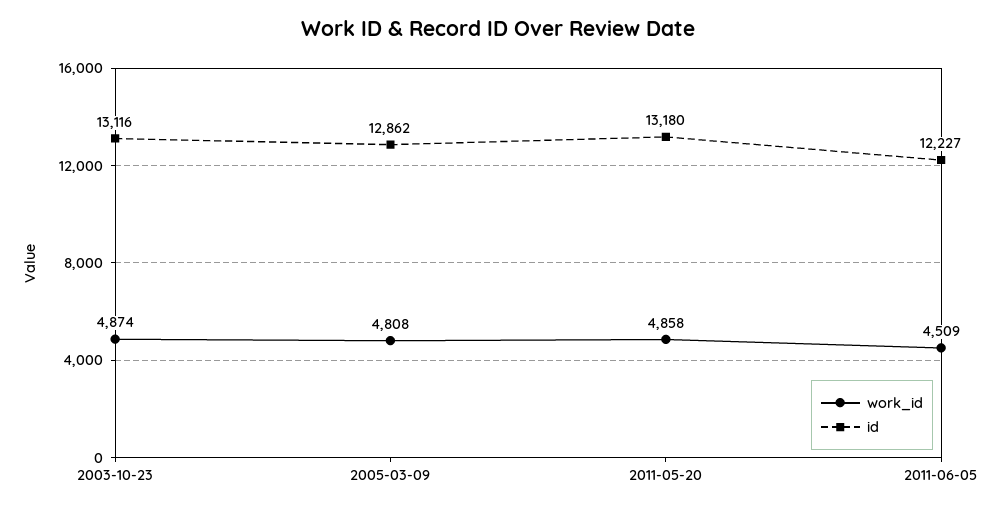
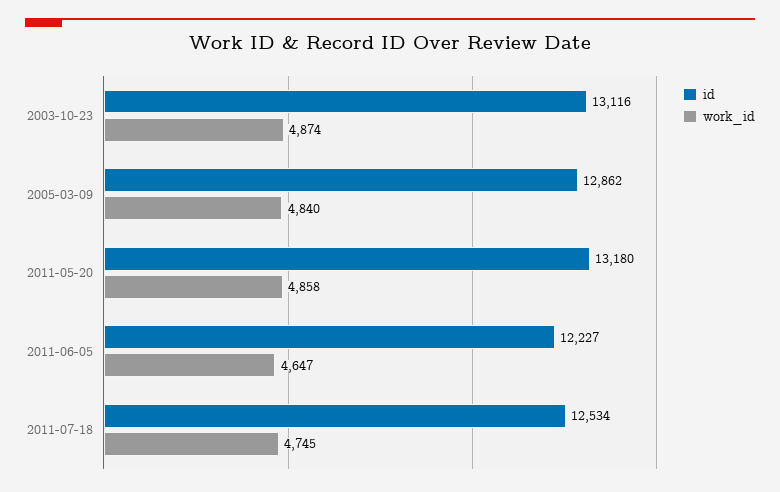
work_id, 2005-03-09: 4808 -> 4840
work_id, 2011-06-05: 4509 -> 4647
id, 2011-07-18: none -> 12534
work_id, 2011-07-18: none -> 4745

